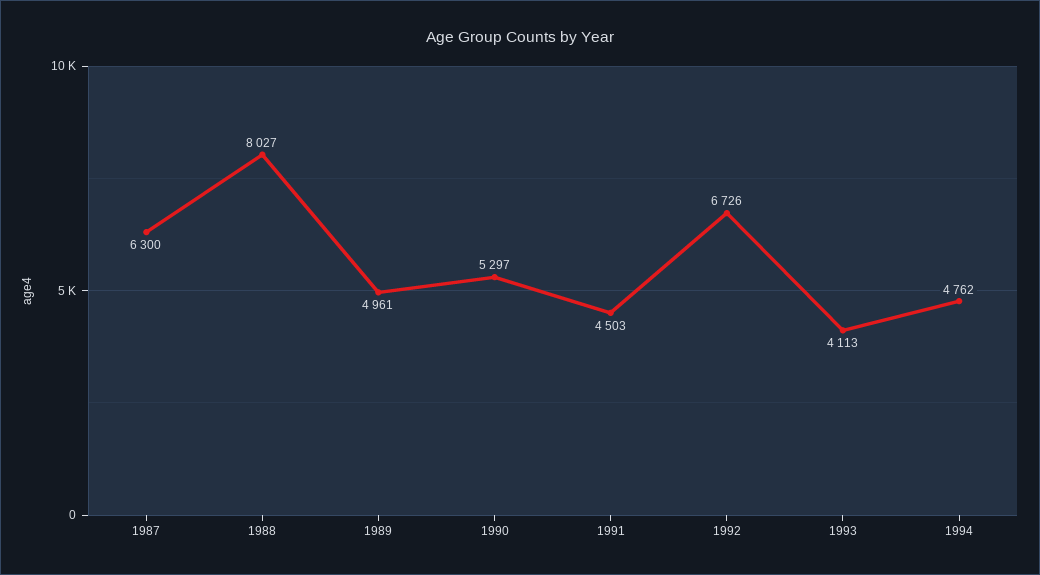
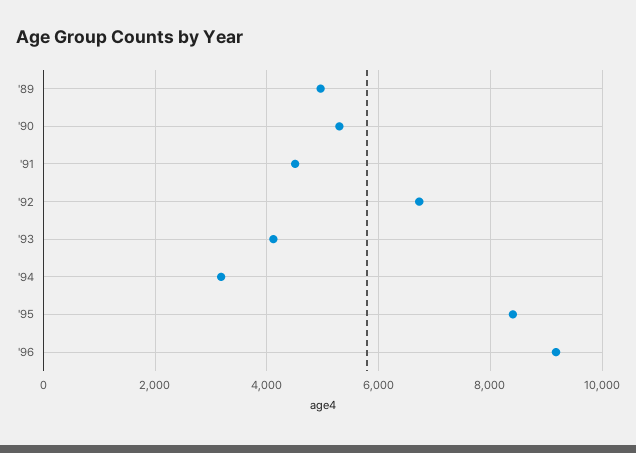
1987: 6300 -> none
1988: 8027 -> none
1994: 4762 -> 3200
'95: none -> 8400
'96: none -> 9200

